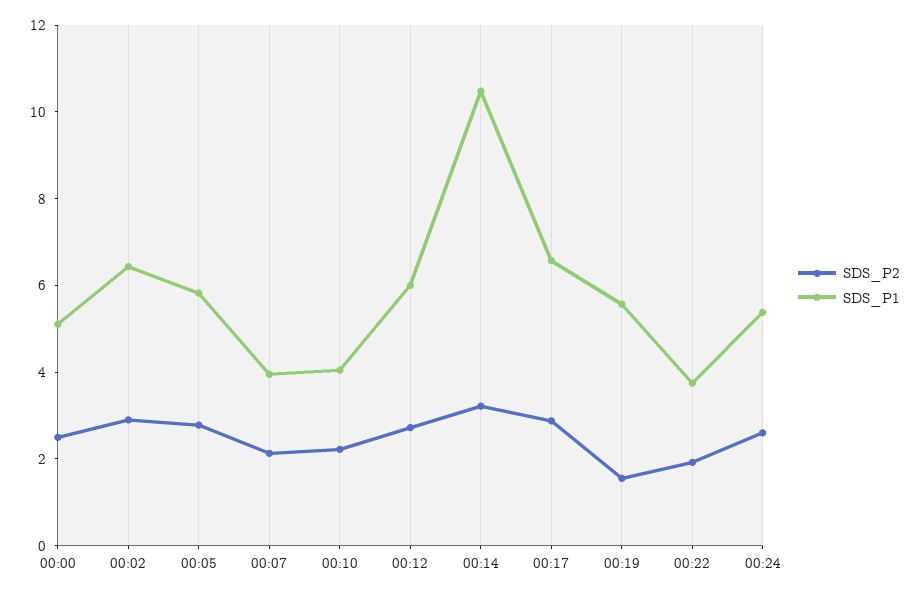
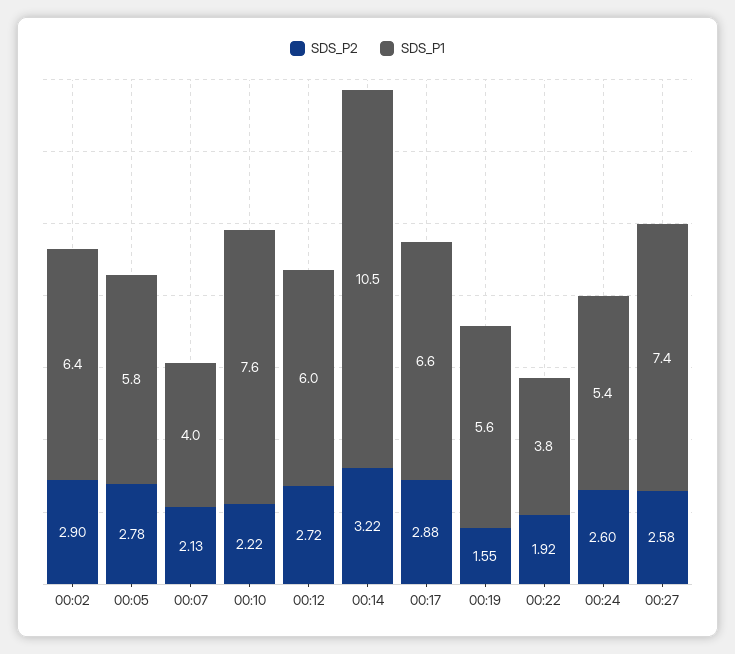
SDS_P2, 00:00: 2.5 -> none
SDS_P1, 00:00: 5 -> none
SDS_P1, 00:10: 4 -> 7.6
SDS_P2, 00:27: none -> 2.58
SDS_P1, 00:27: none -> 7.4

